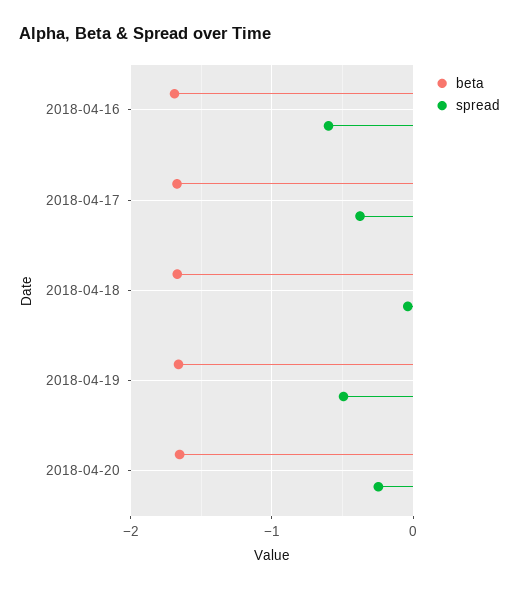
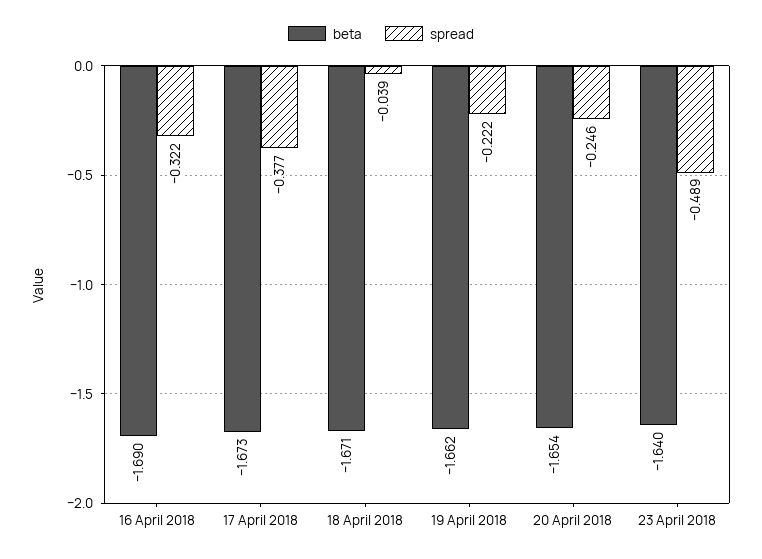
spread, 2018-04-16: -0.6 -> -0.322
spread, 2018-04-19: -0.5 -> -0.222
beta, 23 April 2018: none -> -1.64
spread, 23 April 2018: none -> -0.489

